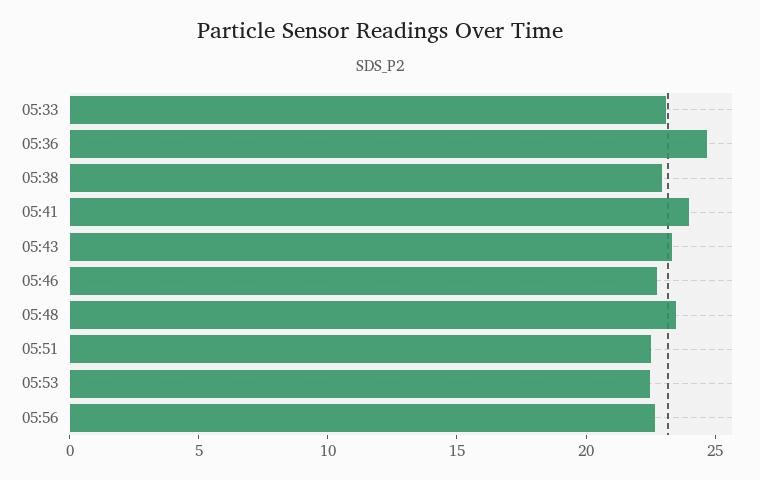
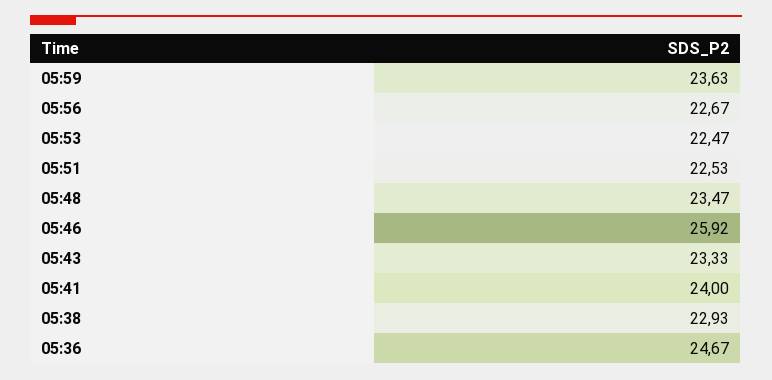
05:33: 23 -> none
05:46: 23 -> 25.92
05:59: none -> 23.63

